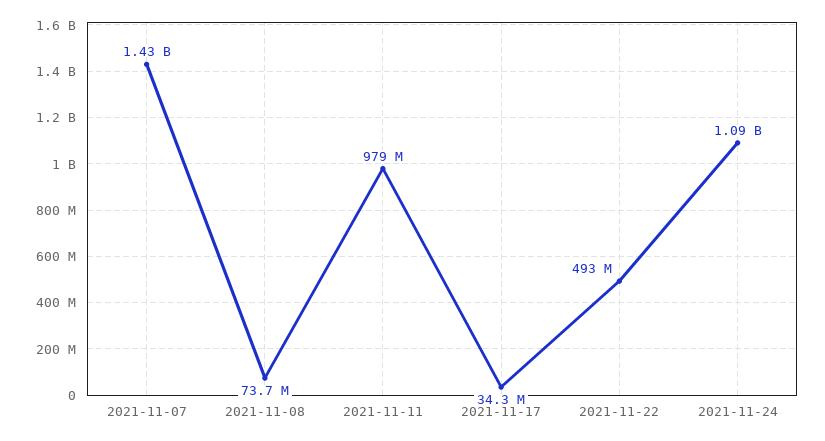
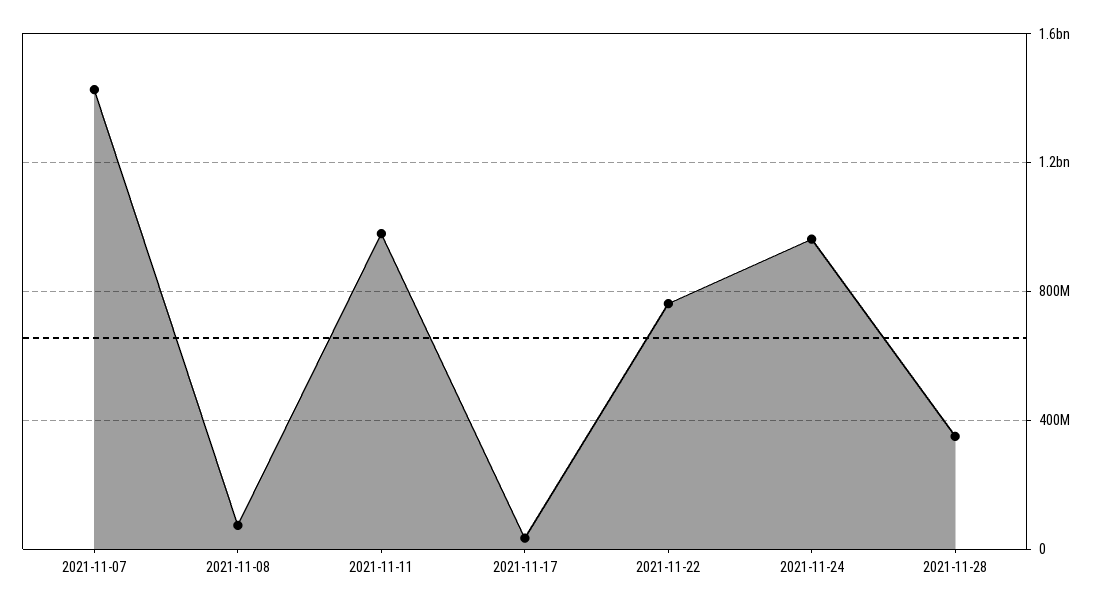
2021-11-22: 493000000 -> 750000000
2021-11-24: 1090000000 -> 950000000
2021-11-28: none -> 350000000

